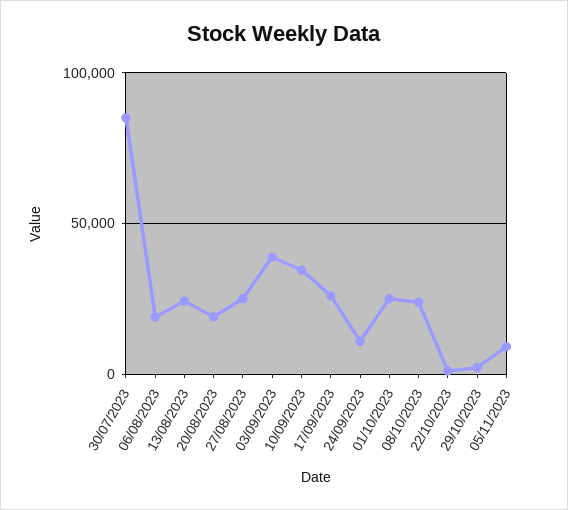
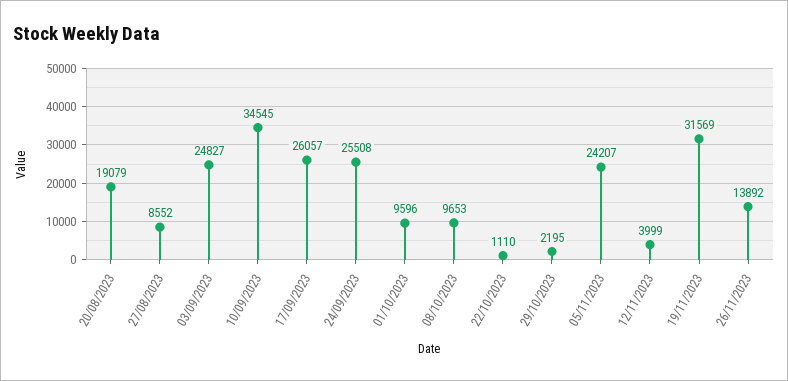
30/07/2023: 85000 -> none
06/08/2023: 20000 -> none
13/08/2023: 25000 -> none
27/08/2023: 25000 -> 8552
03/09/2023: 40000 -> 24827
24/09/2023: 10000 -> 25508
01/10/2023: 25000 -> 9596
08/10/2023: 25000 -> 9653
05/11/2023: 10000 -> 24207
12/11/2023: none -> 3999
19/11/2023: none -> 31569
26/11/2023: none -> 13892

